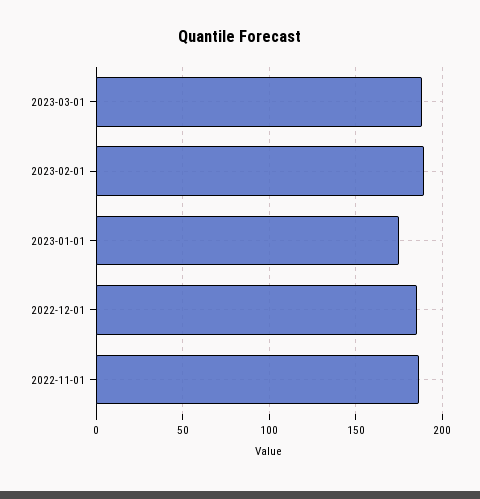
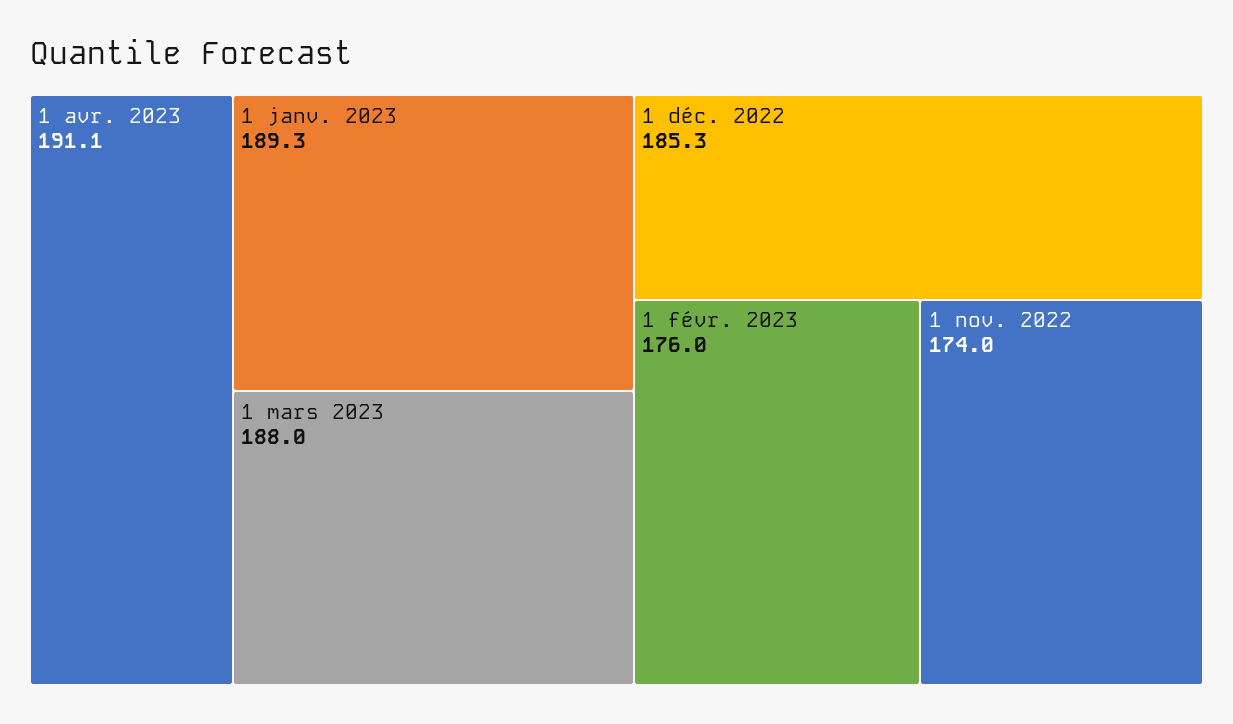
2023-02-01: 190 -> 176
2023-01-01: 175 -> 189.3
2022-11-01: 185 -> 174
1 avr. 2023: none -> 191.1

